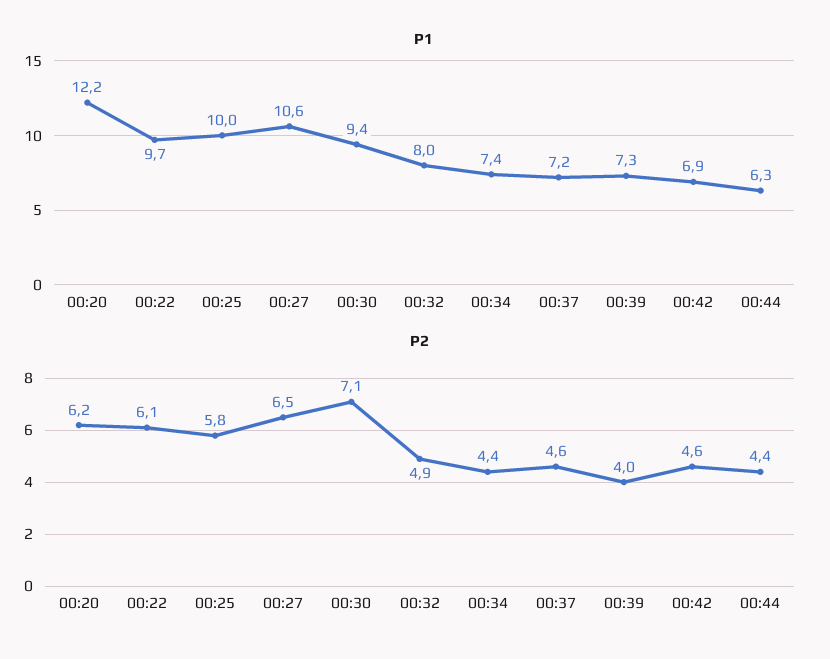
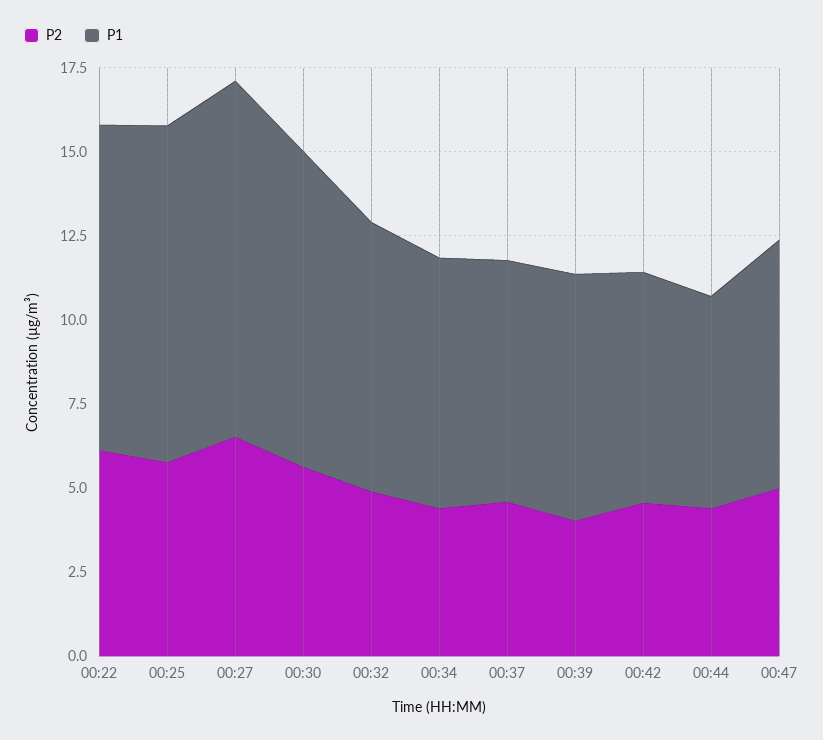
P1, 00:20: 12.2 -> none
P2, 00:20: 6.2 -> none
P2, 00:30: 7.1 -> 5.5
P2, 00:47: none -> 5
P1, 00:47: none -> 7.5

